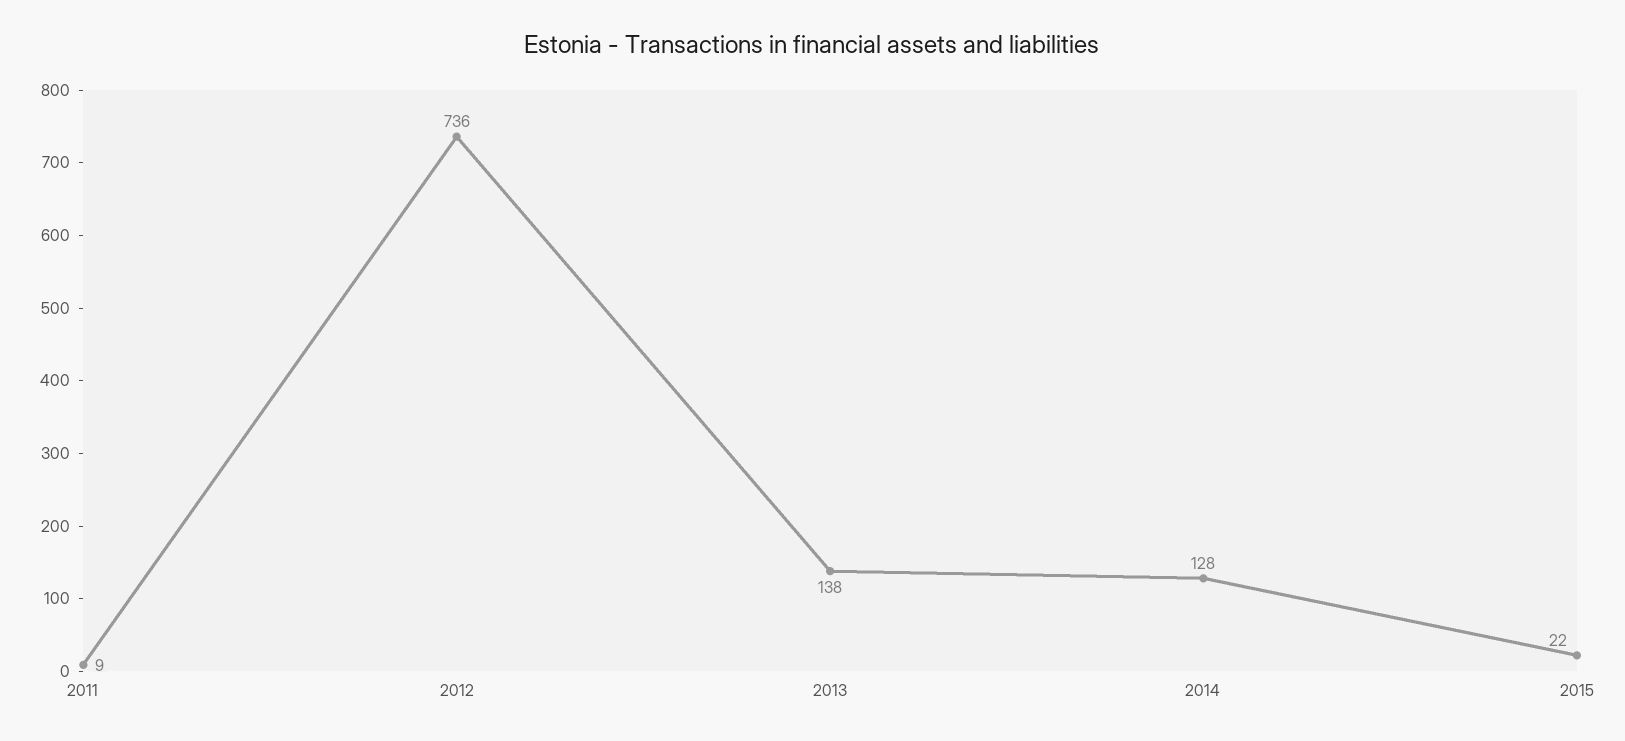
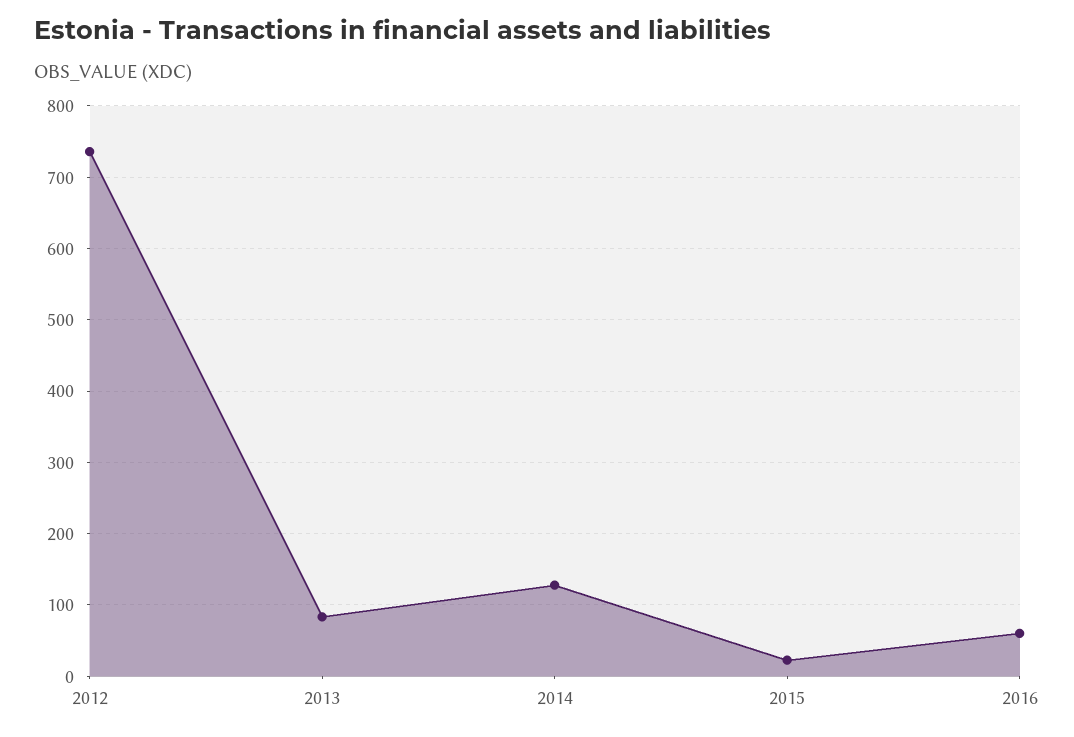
2011: 9 -> none
2013: 138 -> 80
2016: none -> 60

